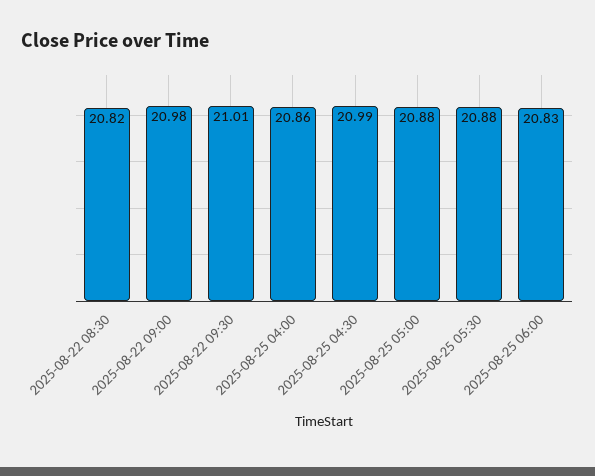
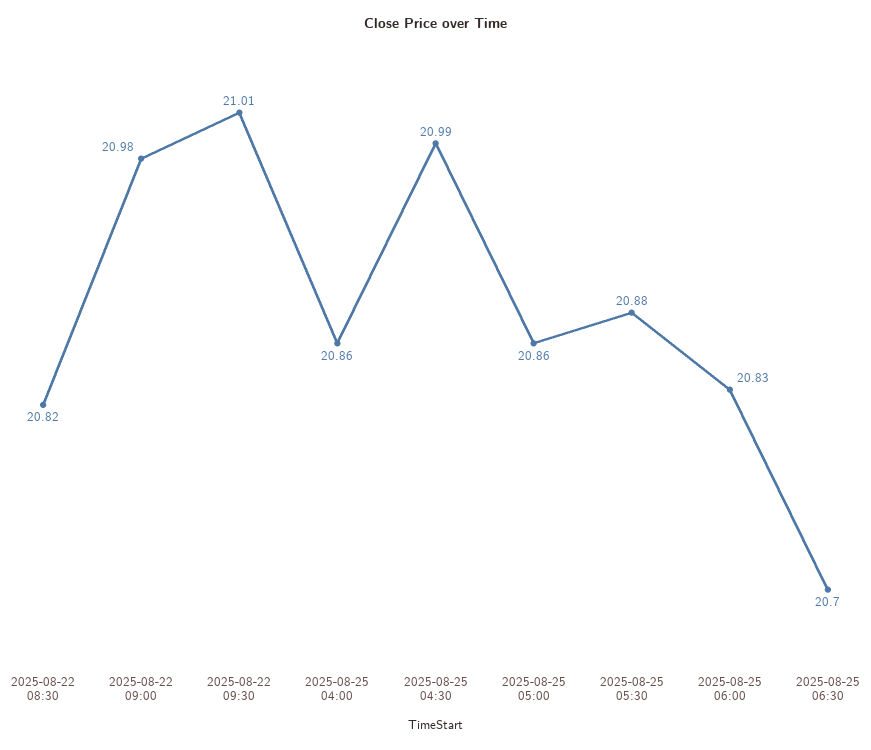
2025-08-25 05:00: 20.88 -> 20.86
2025-08-25 06:30: none -> 20.7

